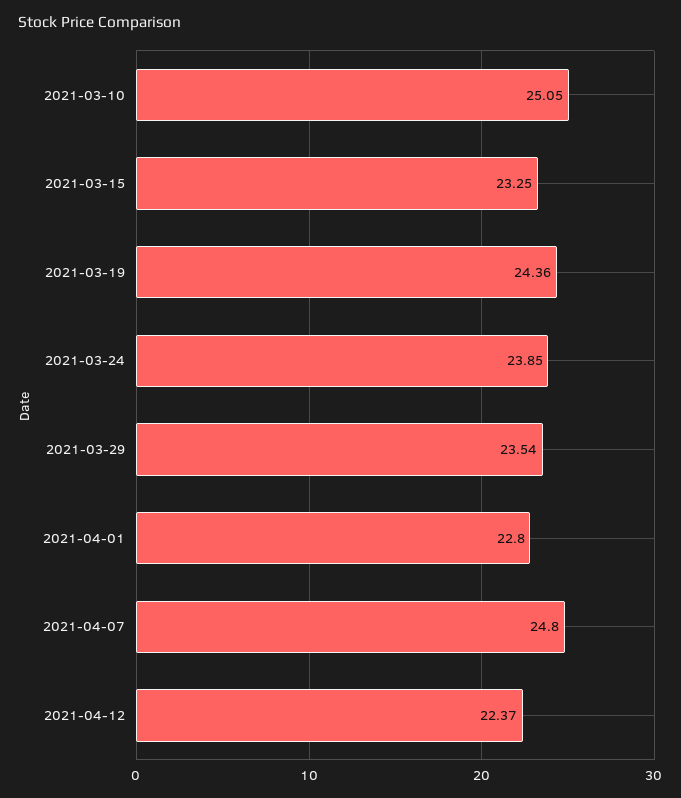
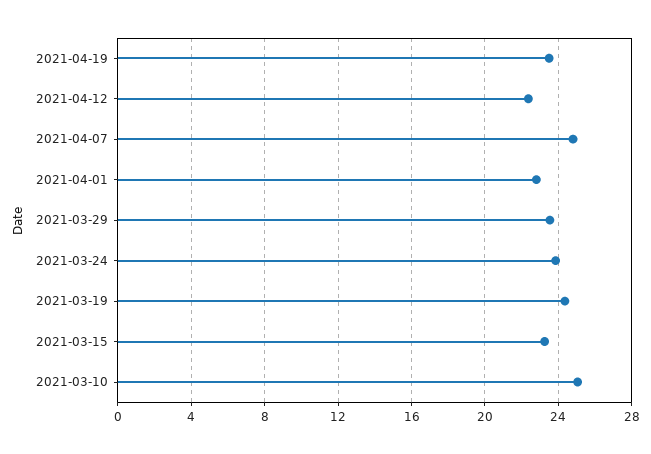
2021-04-19: none -> 23.5

